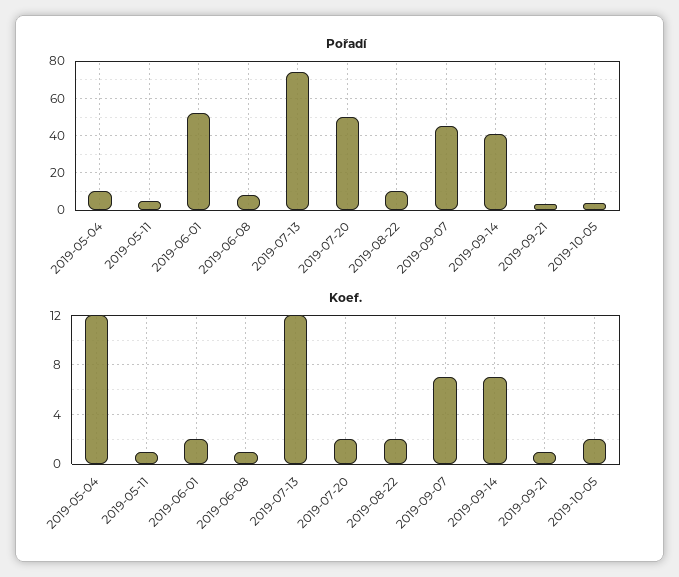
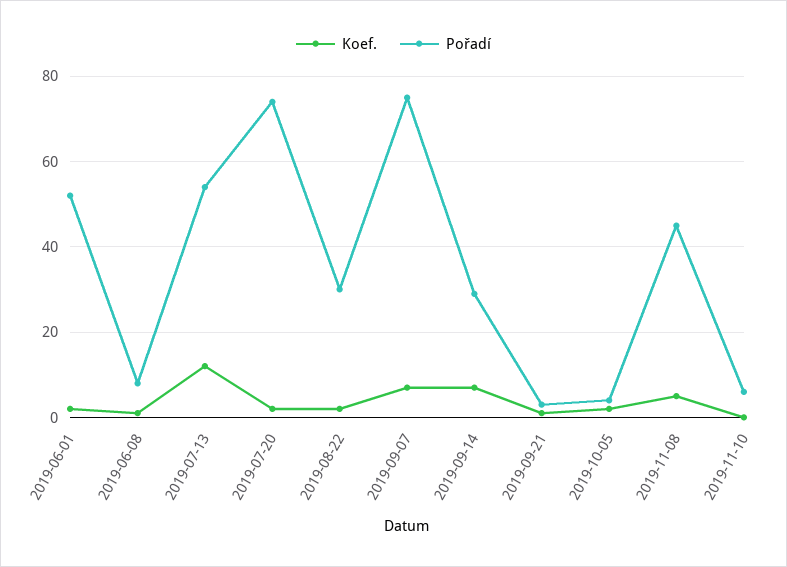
Pořadí, 2019-05-04: 10 -> none
Pořadí, 2019-05-11: 5 -> none
Pořadí, 2019-07-13: 75 -> 55
Pořadí, 2019-07-20: 50 -> 75
Pořadí, 2019-08-22: 10 -> 30
Pořadí, 2019-09-07: 45 -> 75
Pořadí, 2019-09-14: 40 -> 30
Koef., 2019-05-04: 12 -> none
Koef., 2019-05-11: 1 -> none
Koef., 2019-11-08: none -> 5
Pořadí, 2019-11-08: none -> 45
Koef., 2019-11-10: none -> 0
Pořadí, 2019-11-10: none -> 5

